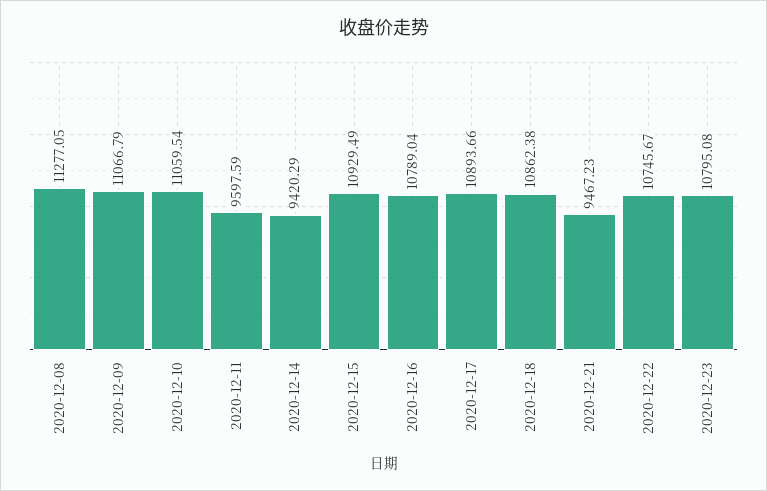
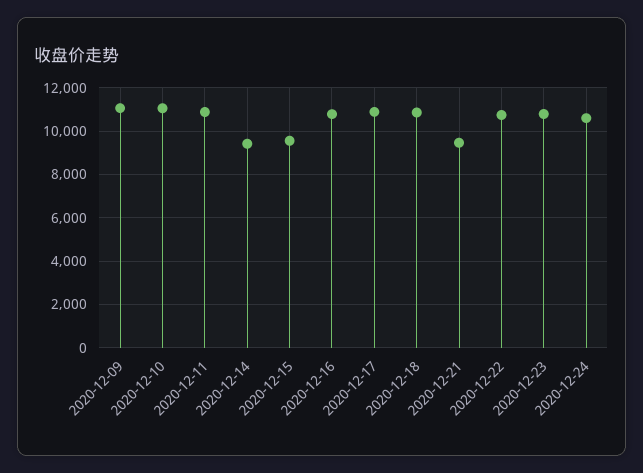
2020-12-08: 11277.05 -> none
2020-12-11: 9597.59 -> 11000
2020-12-15: 10929.49 -> 9500
2020-12-24: none -> 10500

